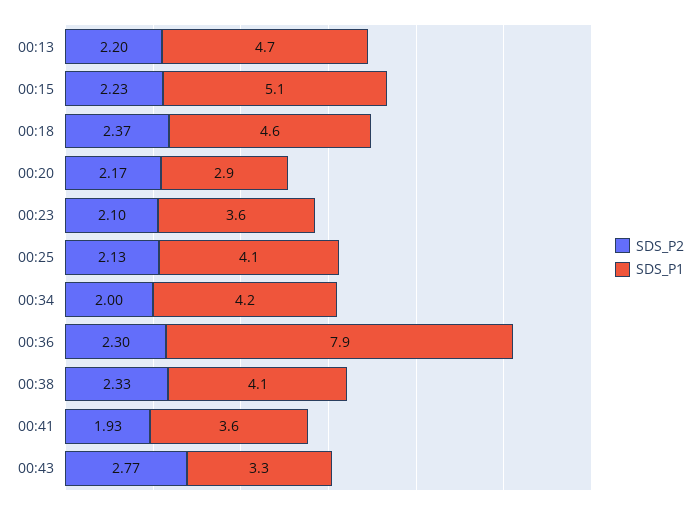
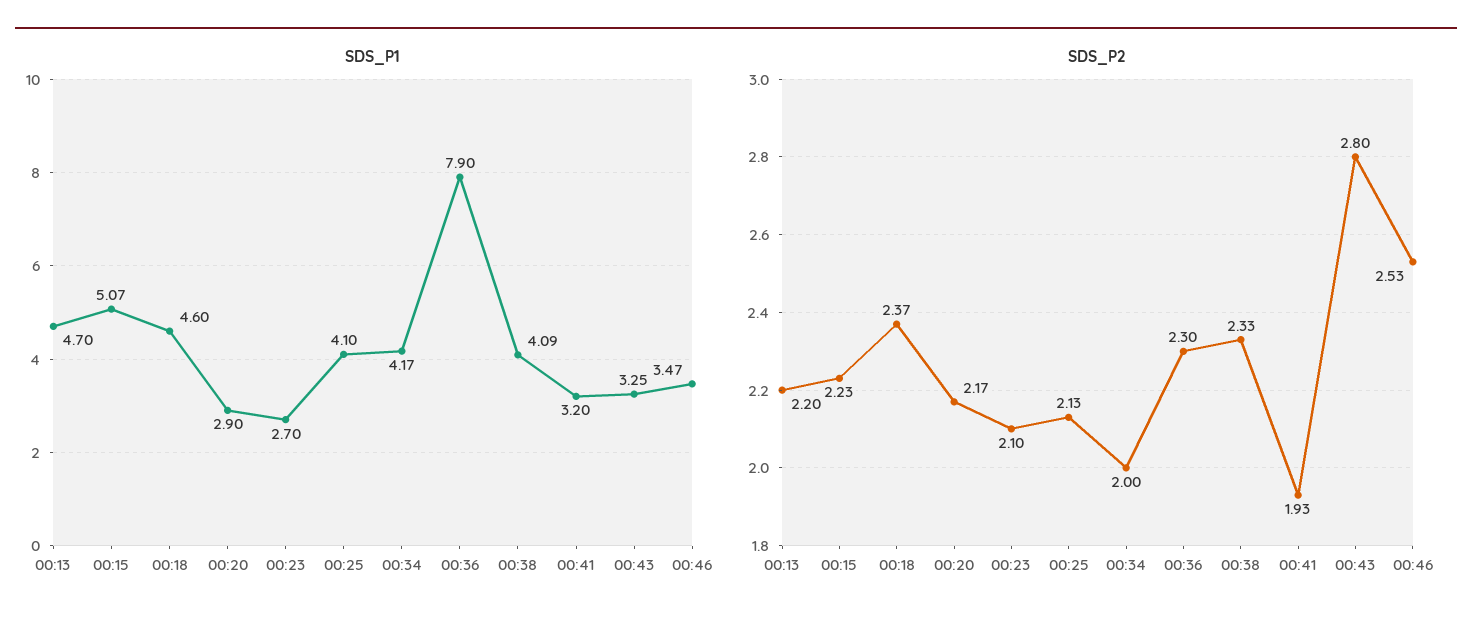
SDS_P1, 00:23: 3.6 -> 2.7
SDS_P1, 00:41: 3.6 -> 3.2
SDS_P2, 00:43: 2.77 -> 2.8
SDS_P1, 00:46: none -> 3.47
SDS_P2, 00:46: none -> 2.53

